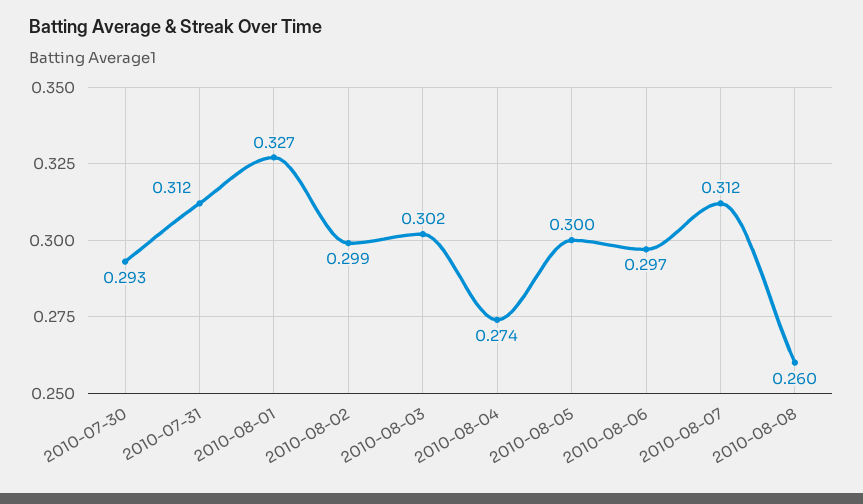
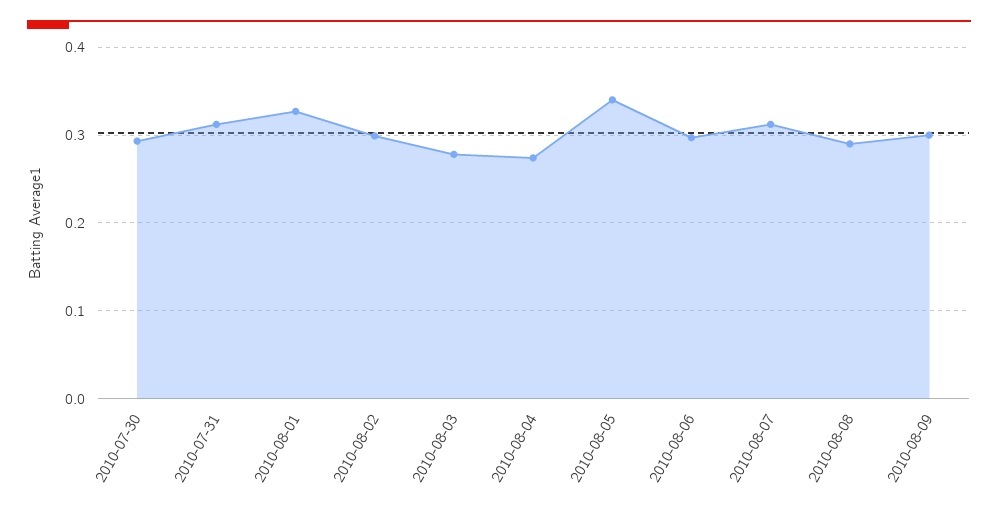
2010-08-03: 0.302 -> 0.28
2010-08-05: 0.3 -> 0.34
2010-08-08: 0.26 -> 0.29
2010-08-09: none -> 0.3

